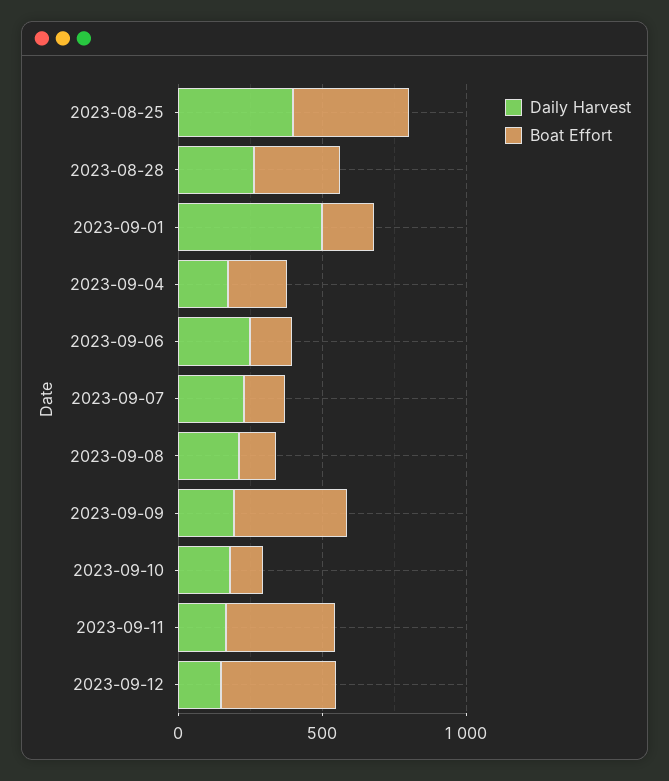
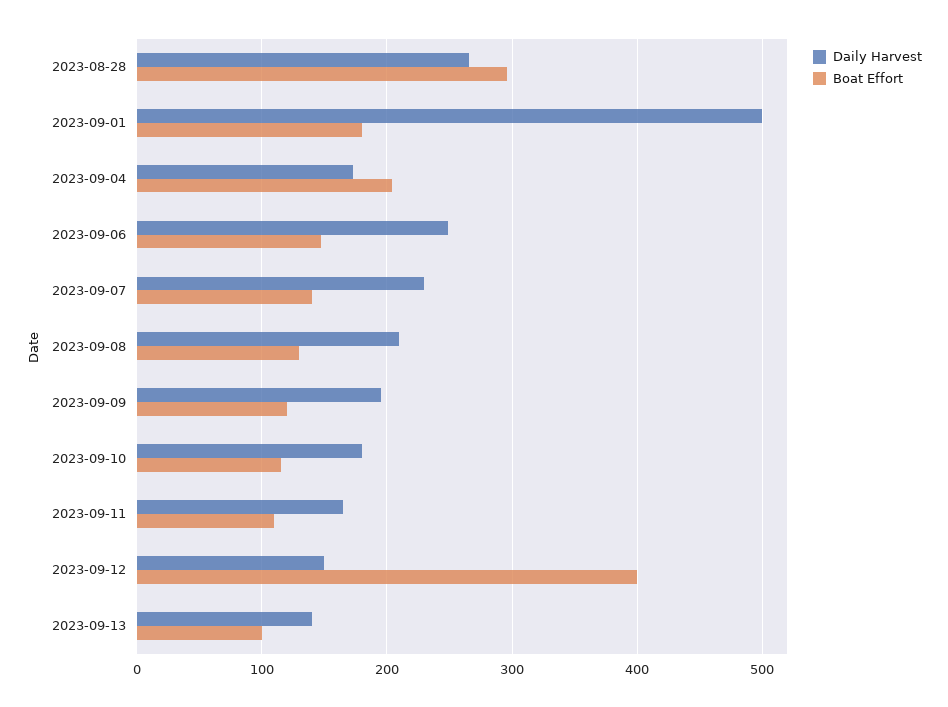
Daily Harvest, 2023-08-25: 400 -> none
Boat Effort, 2023-08-25: 400 -> none
Boat Effort, 2023-09-09: 400 -> 120
Boat Effort, 2023-09-11: 400 -> 110
Daily Harvest, 2023-09-13: none -> 140
Boat Effort, 2023-09-13: none -> 100

